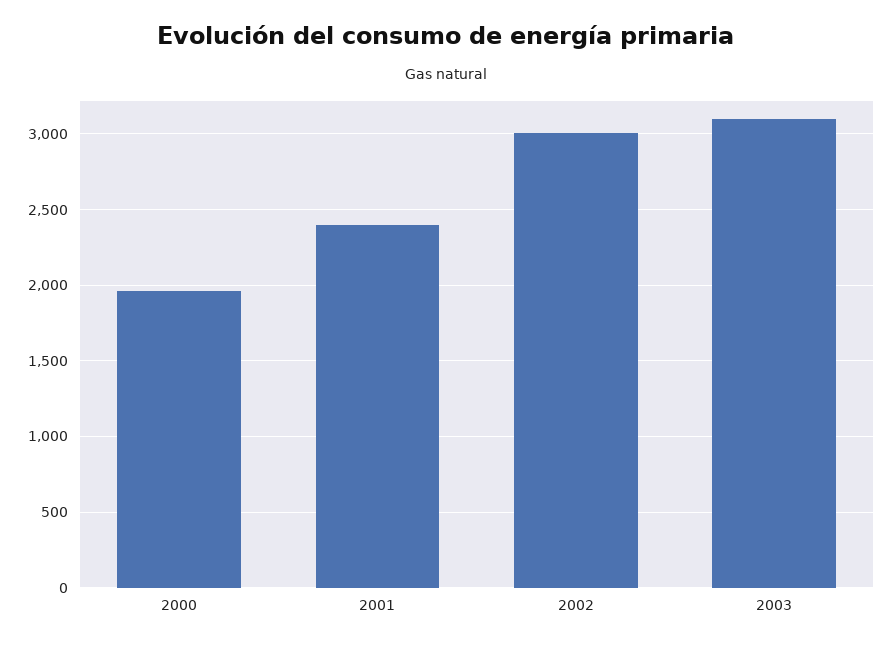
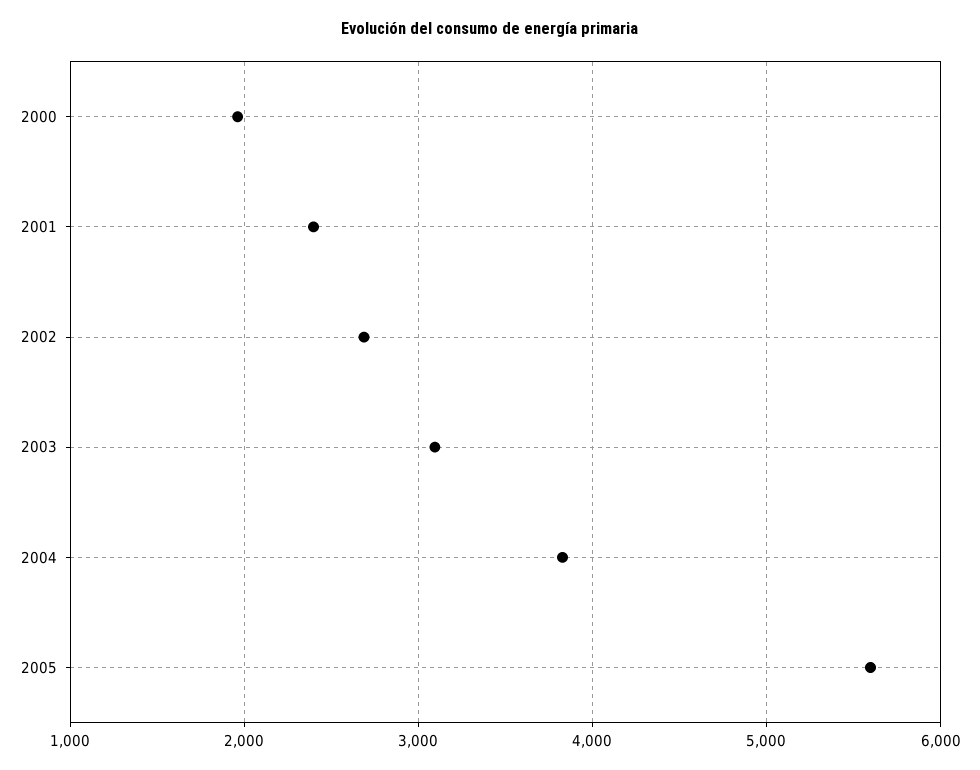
2002: 3000 -> 2700
2004: none -> 3800
2005: none -> 5600

